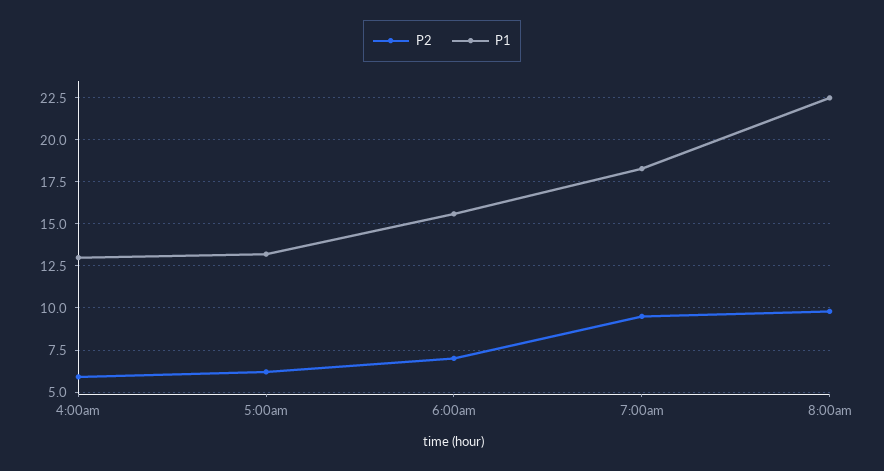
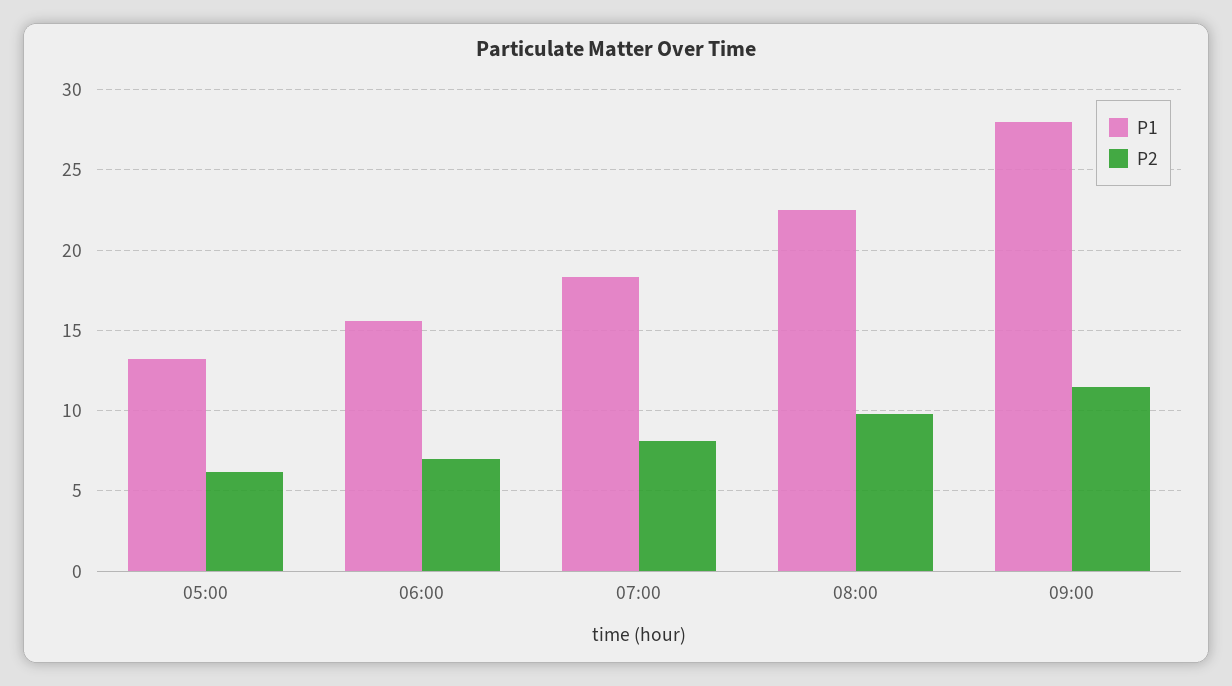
P2, 4:00am: 6 -> none
P1, 4:00am: 13 -> none
P2, 7:00am: 9.5 -> 8
P1, 09:00: none -> 28
P2, 09:00: none -> 11.5

